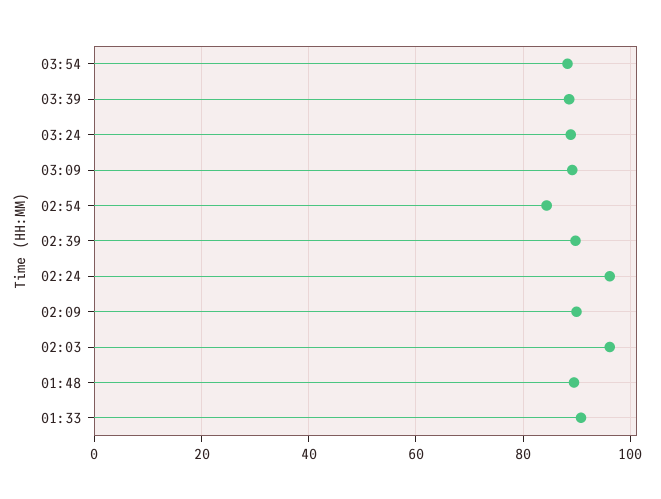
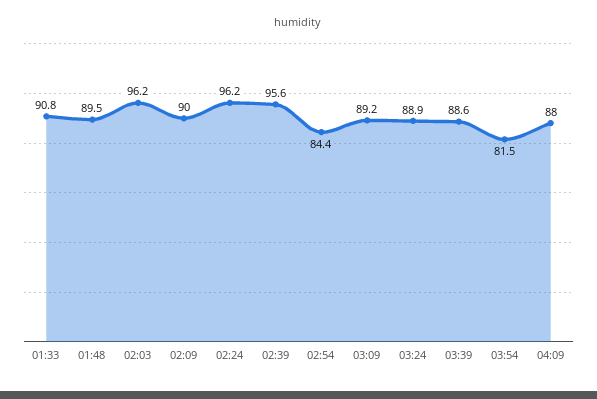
03:54: 88 -> 81.5
02:39: 90 -> 95.6
04:09: none -> 88

